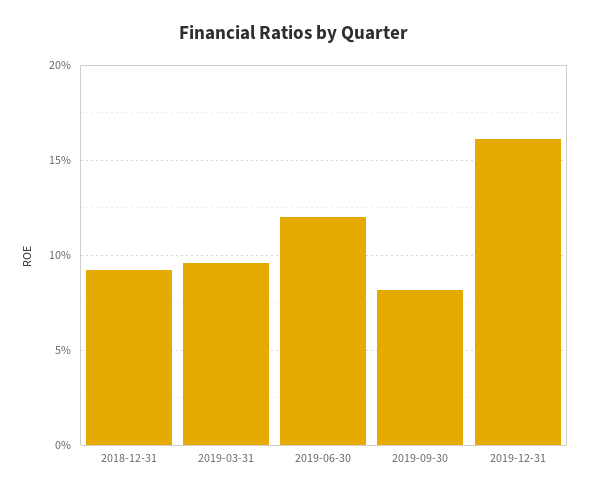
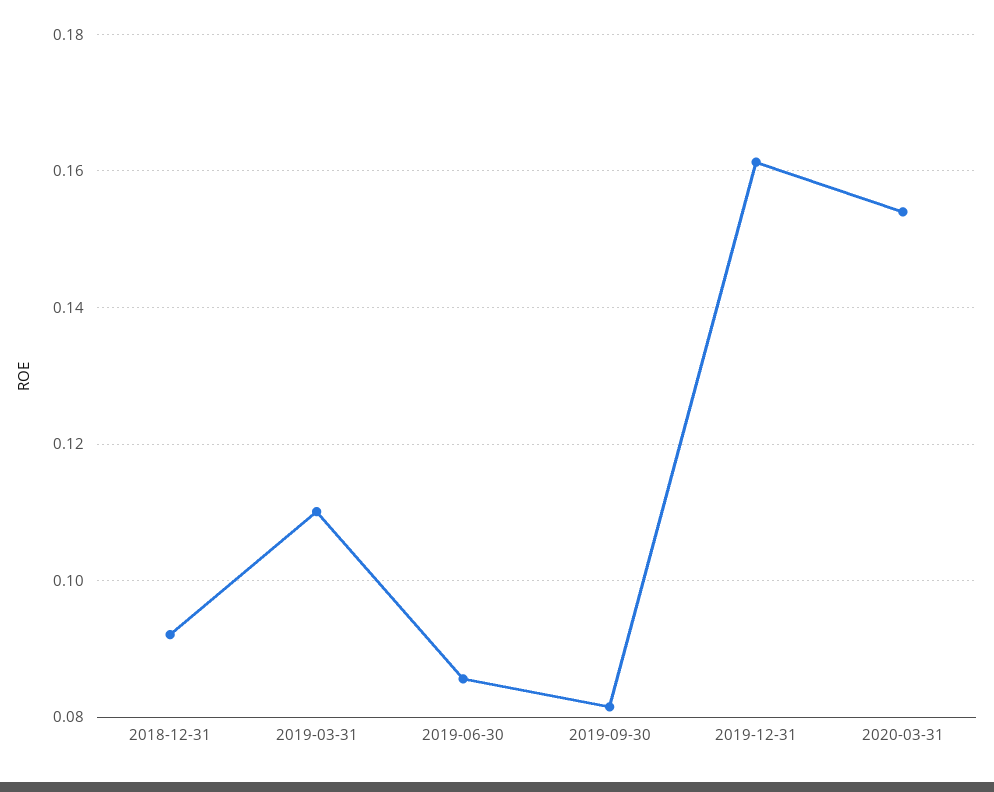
2019-03-31: 0.095 -> 0.11
2019-06-30: 0.12 -> 0.086
2020-03-31: none -> 0.154

